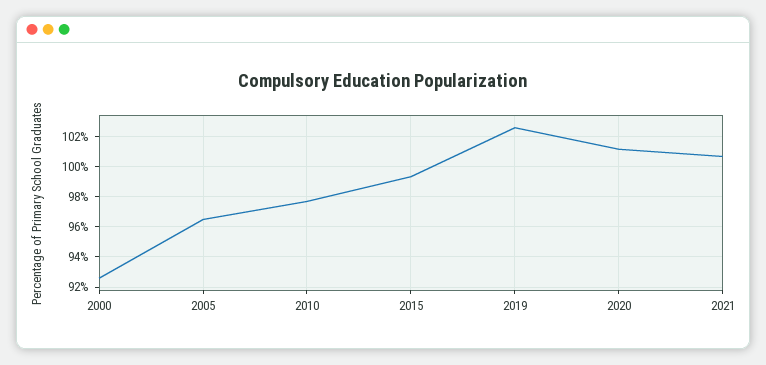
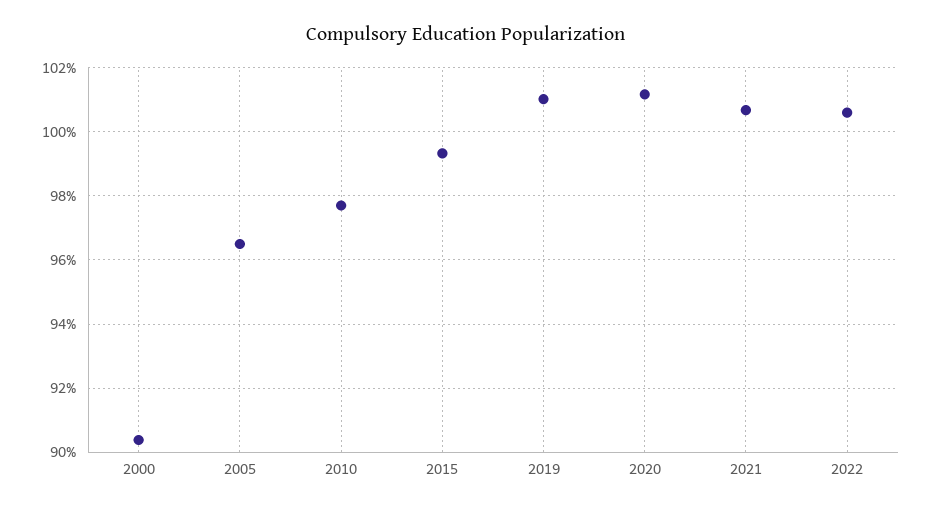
2000: 92.5 -> 90.4
2019: 102.5 -> 101
2022: none -> 100.6

